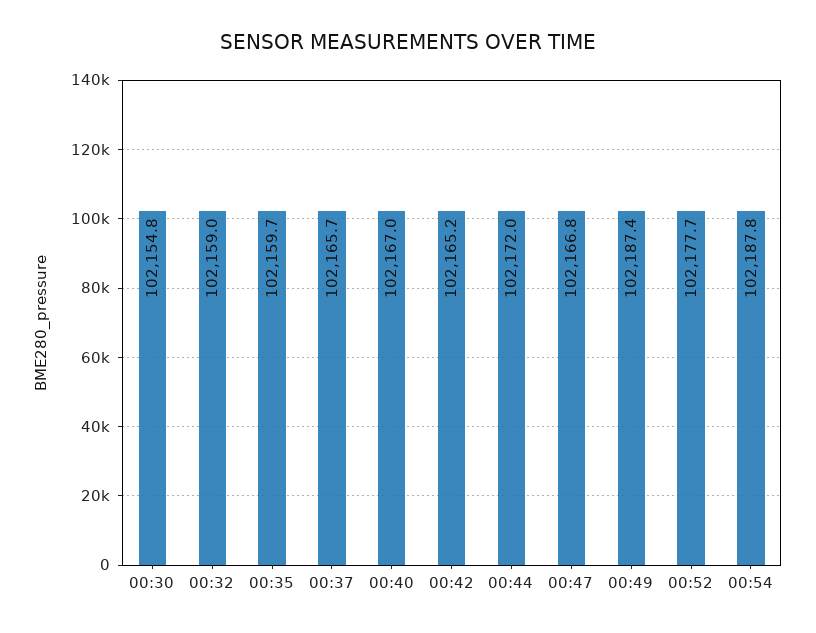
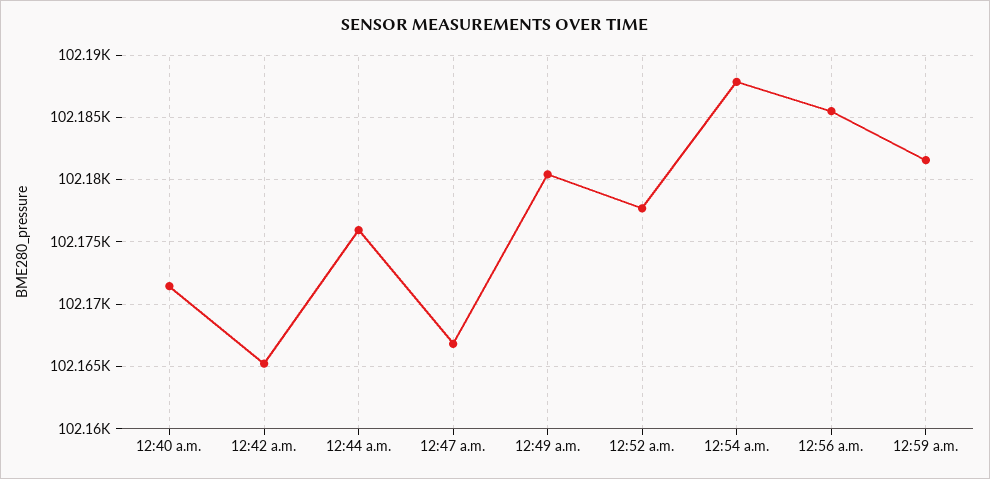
00:30: 102154.8 -> none
00:32: 102159 -> none
00:35: 102159.7 -> none
00:37: 102165.7 -> none
00:40: 102167 -> 102171.5
00:44: 102172 -> 102176
00:49: 102187.4 -> 102180.5
12:56 a.m.: none -> 102185.5
12:59 a.m.: none -> 102181.5

